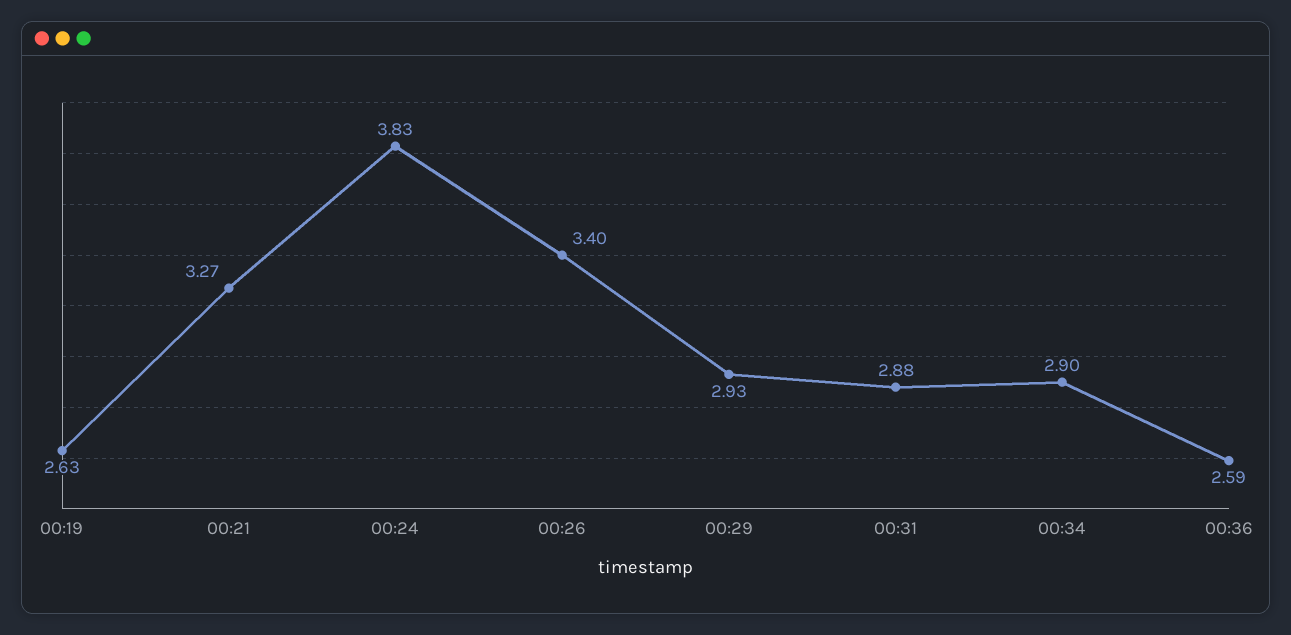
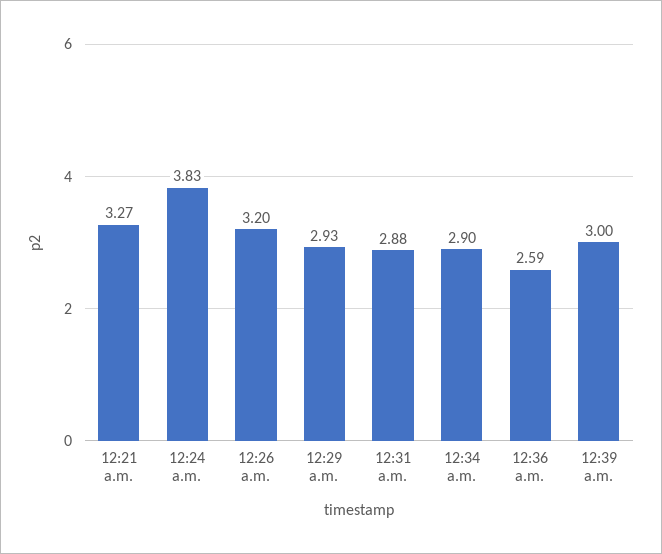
00:19: 2.63 -> none
00:26: 3.4 -> 3.2
12:39 a.m.: none -> 3

